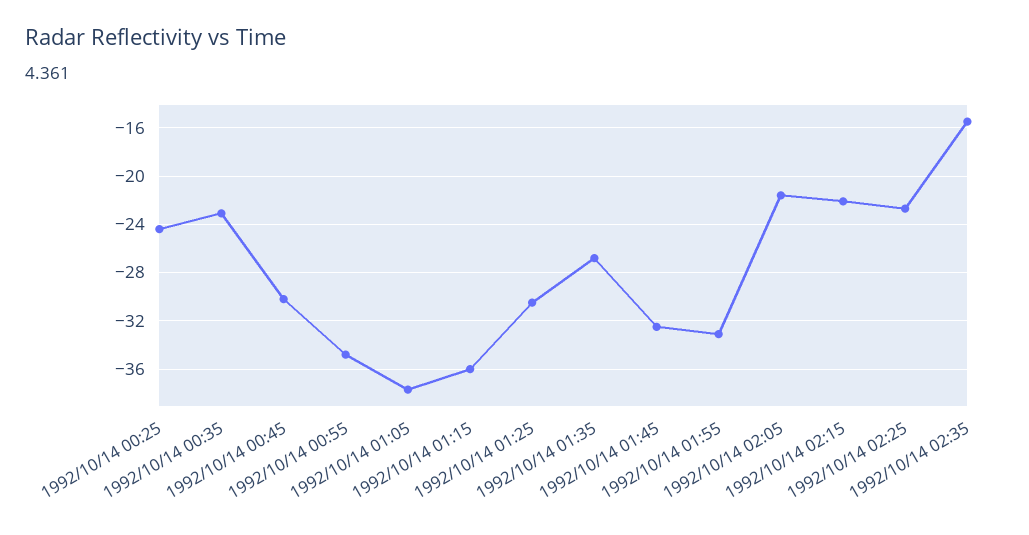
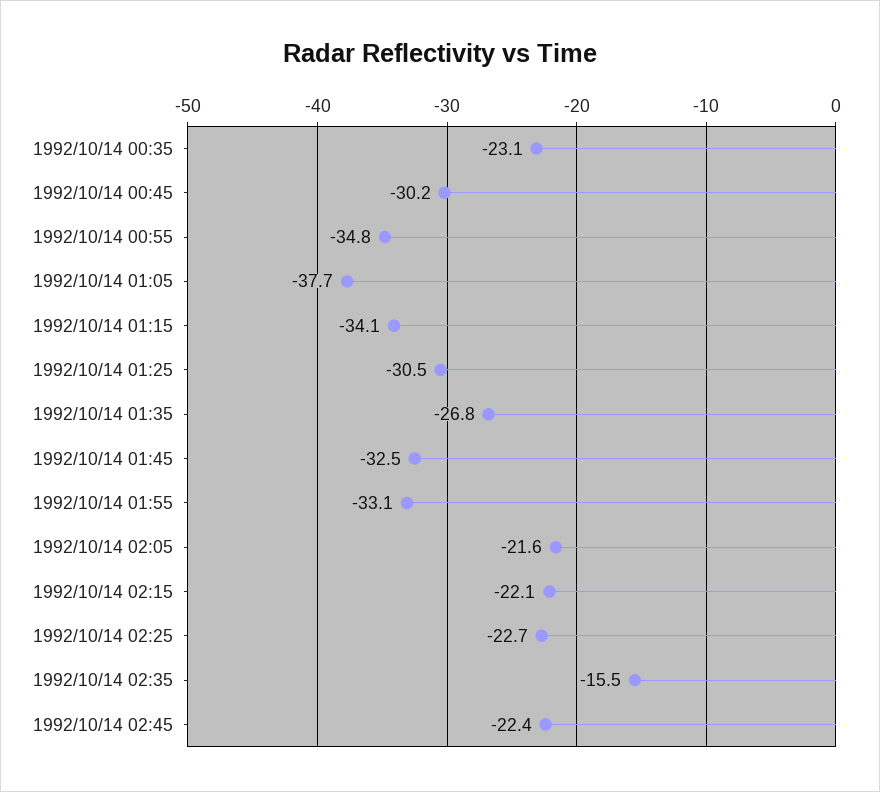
1992/10/14 00:25: -24.5 -> none
1992/10/14 01:15: -36 -> -34.1
1992/10/14 02:45: none -> -22.4

